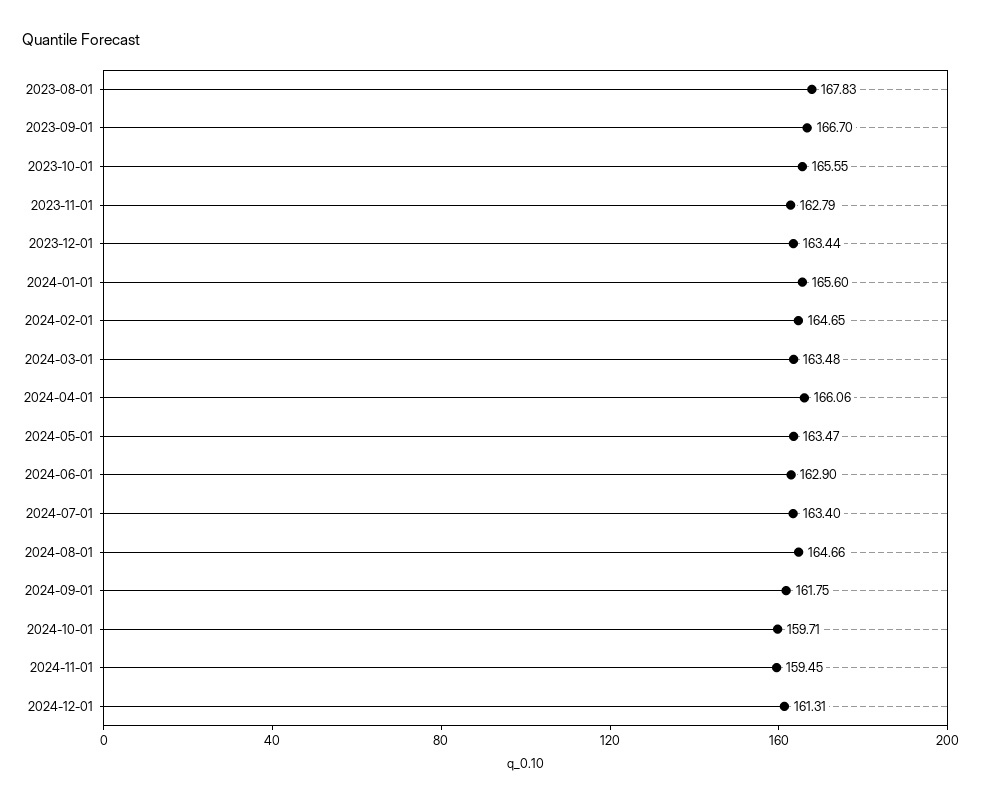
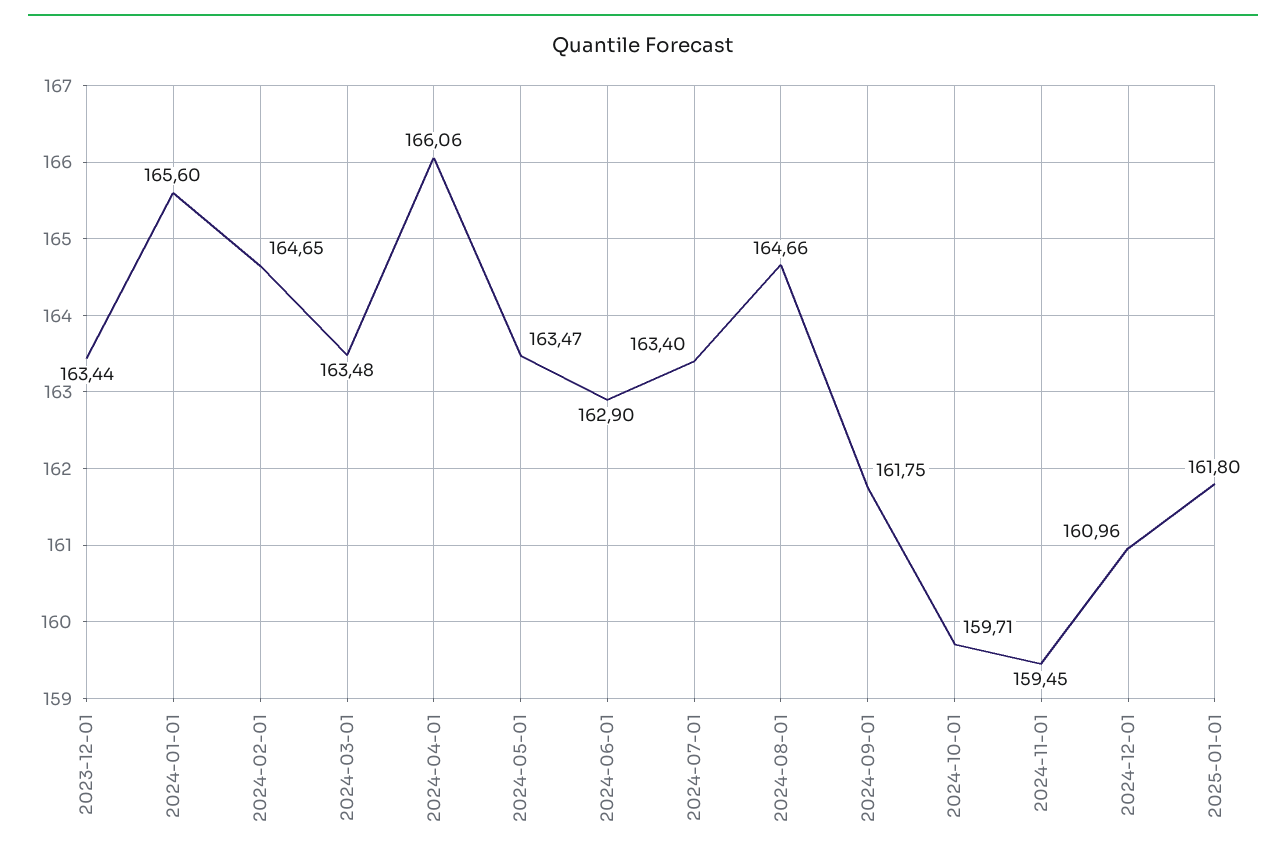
2023-08-01: 167.83 -> none
2023-09-01: 166.7 -> none
2023-10-01: 165.55 -> none
2023-11-01: 162.79 -> none
2024-12-01: 161.31 -> 160.96
2025-01-01: none -> 161.8

